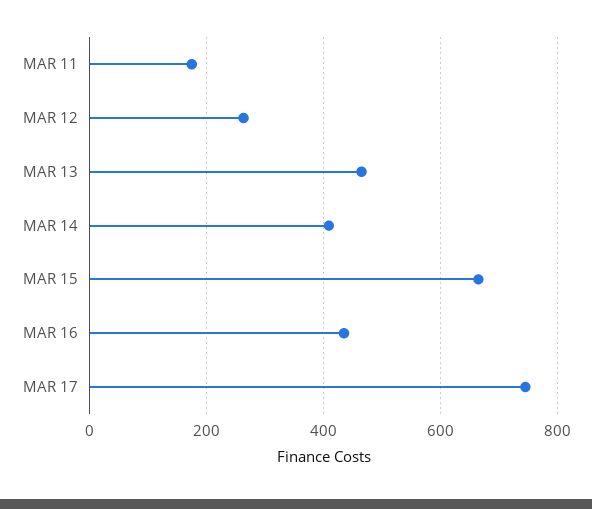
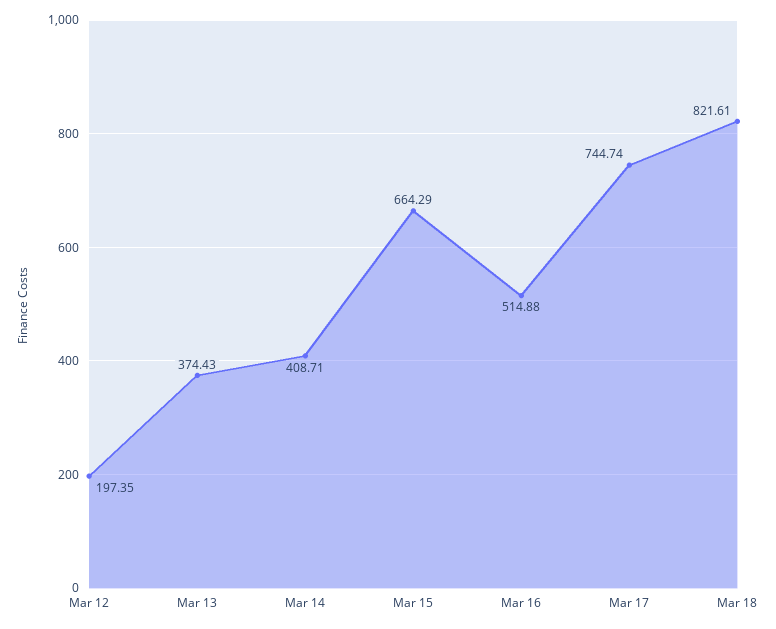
MAR 11: 180 -> none
MAR 12: 260 -> 197.35
MAR 13: 460 -> 374.43
MAR 16: 440 -> 514.88
Mar 18: none -> 821.61

